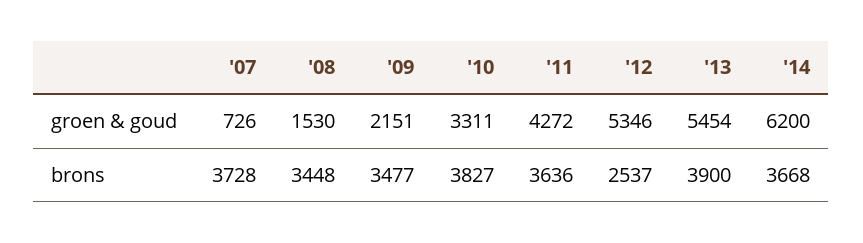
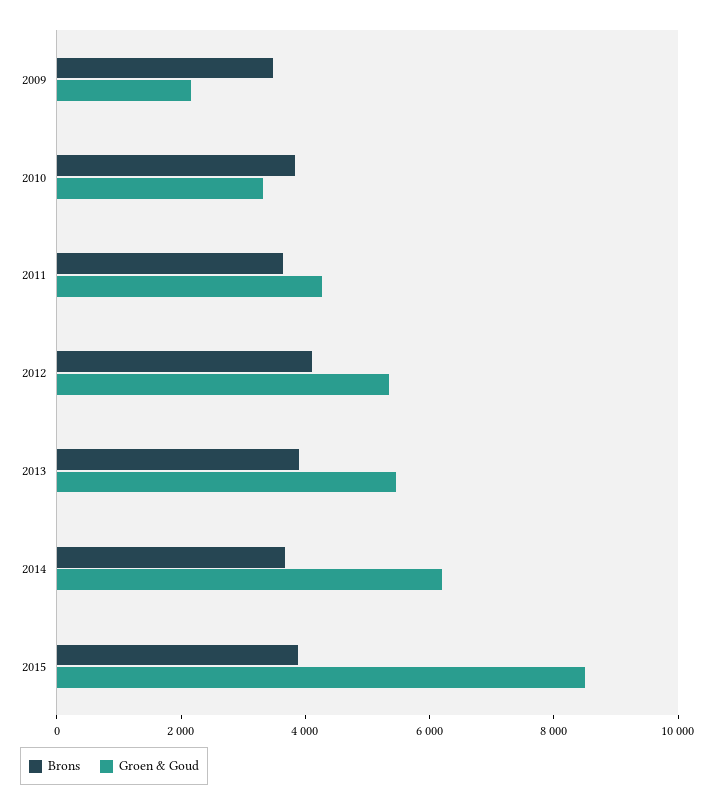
groen & goud, '07: 726 -> none
groen & goud, '08: 1530 -> none
brons, '07: 3728 -> none
brons, '08: 3448 -> none
brons, '12: 2537 -> 4000
brons, 2015: none -> 4000
groen & goud, 2015: none -> 8500

